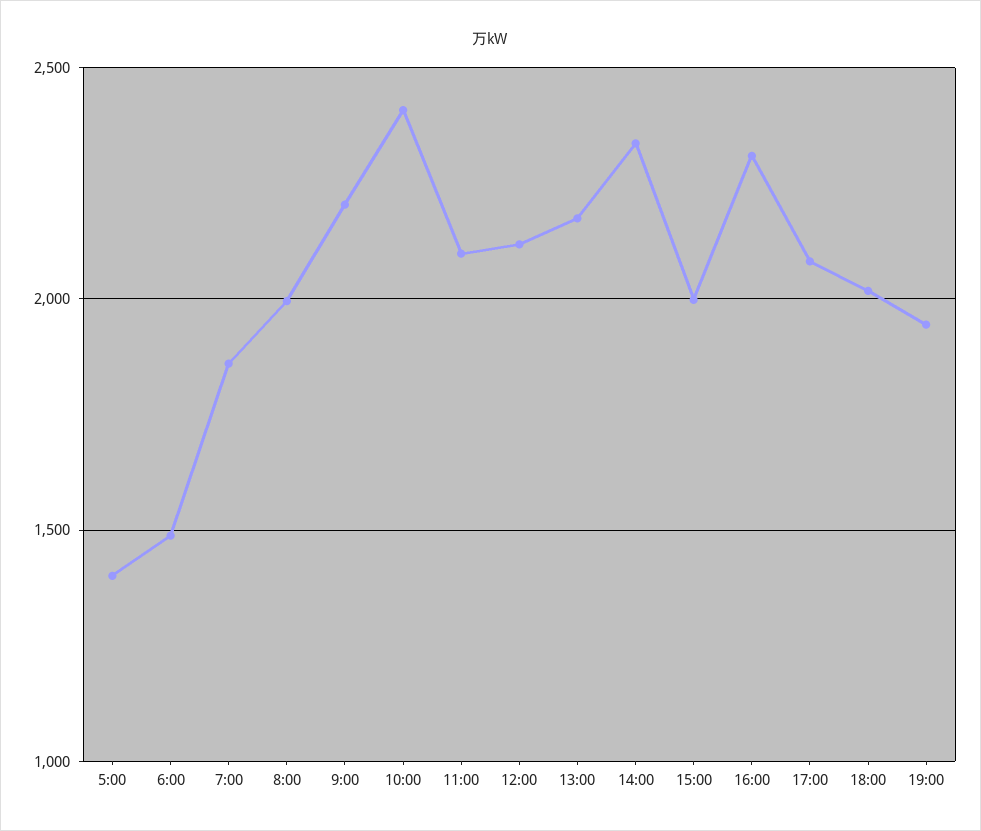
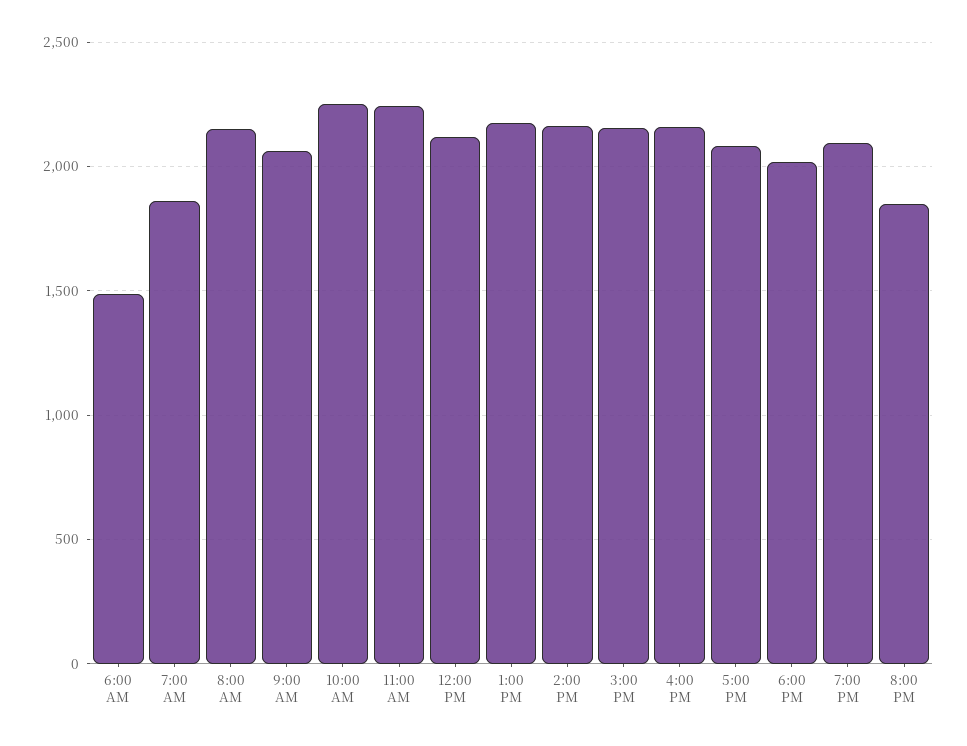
5:00: 1400 -> none
8:00: 2000 -> 2150
9:00: 2200 -> 2050
10:00: 2400 -> 2250
11:00: 2100 -> 2250
14:00: 2350 -> 2150
15:00: 2000 -> 2150
16:00: 2300 -> 2150
19:00: 1950 -> 2100
8:00 PM: none -> 1850

